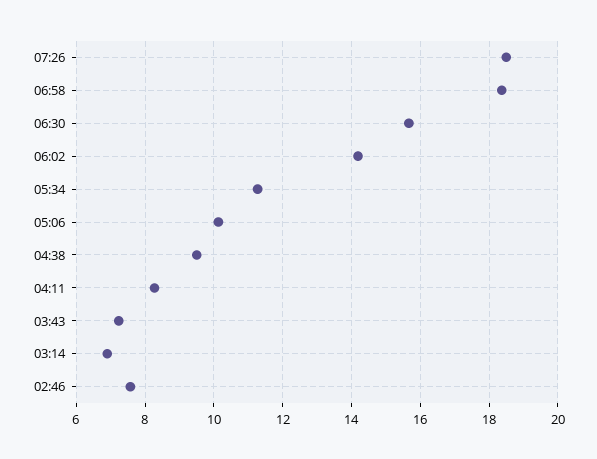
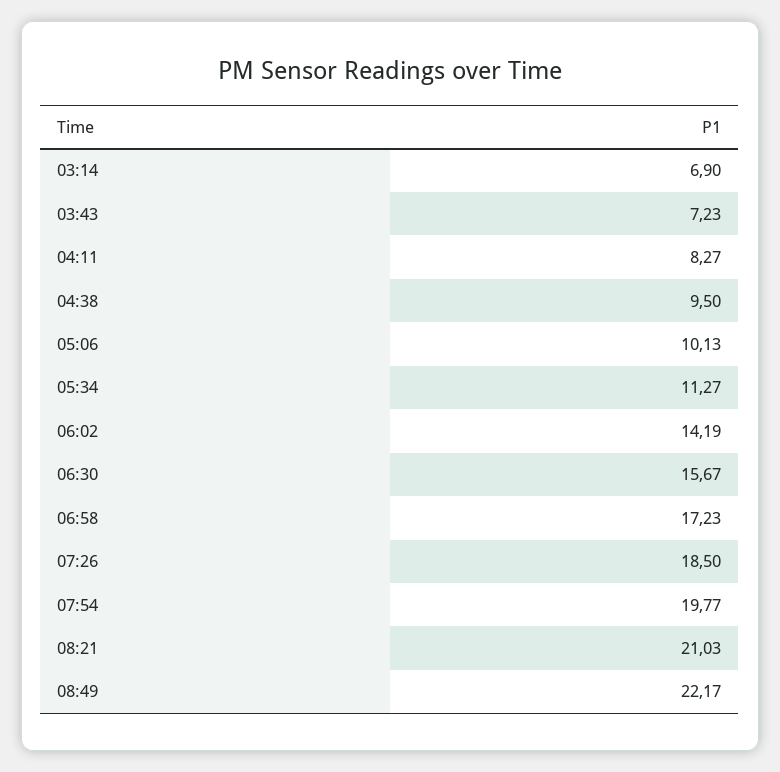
06:58: 18.4 -> 17.23
02:46: 7.6 -> none
07:54: none -> 19.77
08:21: none -> 21.03
08:49: none -> 22.17

